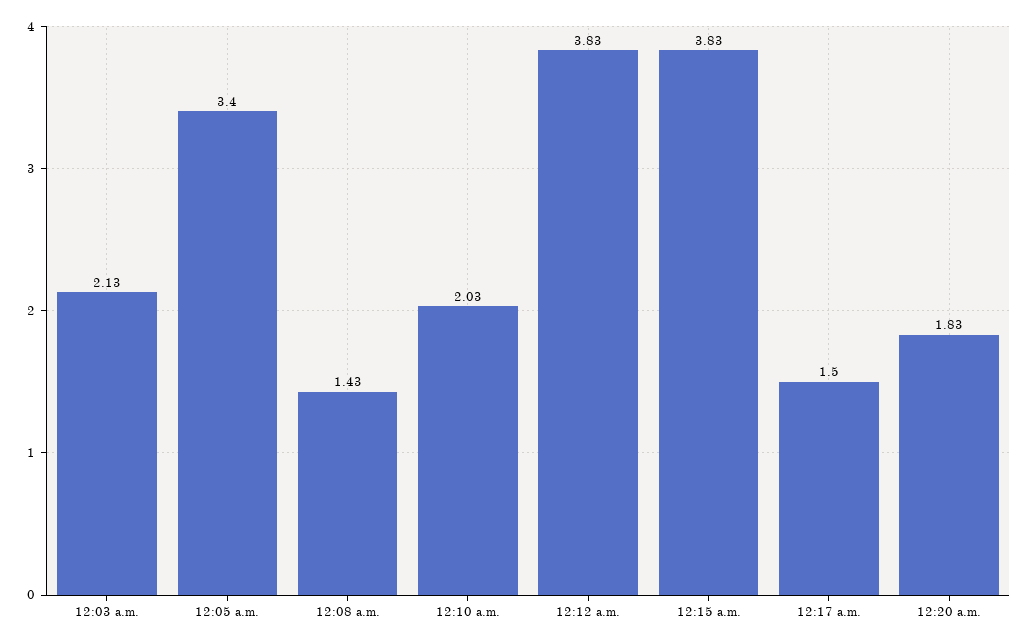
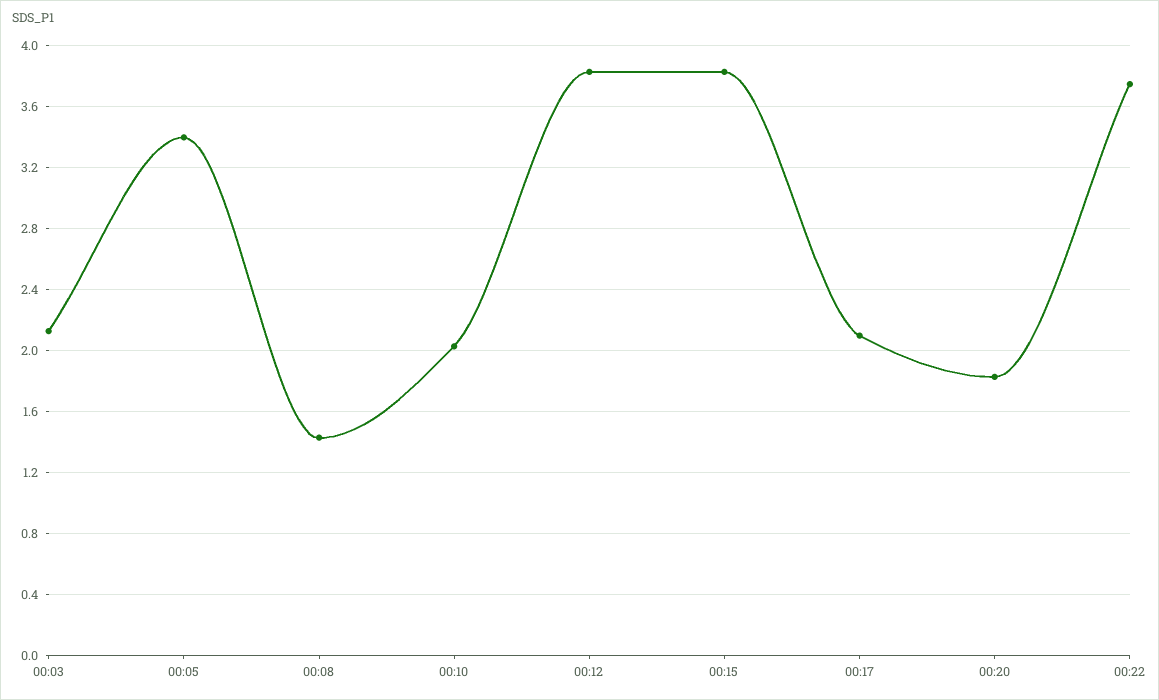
12:17 a.m.: 1.5 -> 2.1
00:22: none -> 3.75

